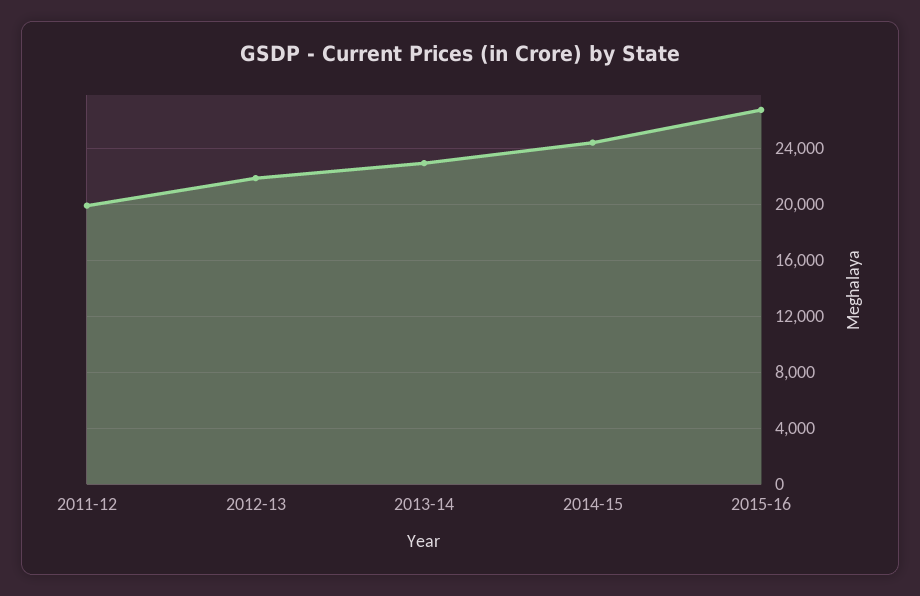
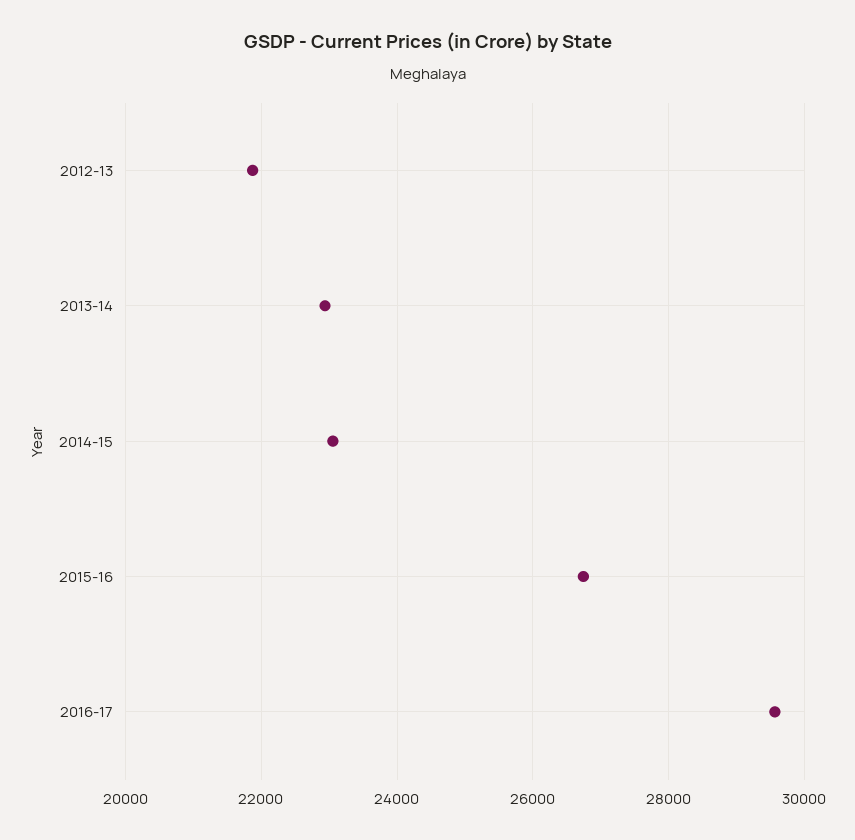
2011-12: 20000 -> none
2014-15: 24500 -> 23000
2016-17: none -> 29600

